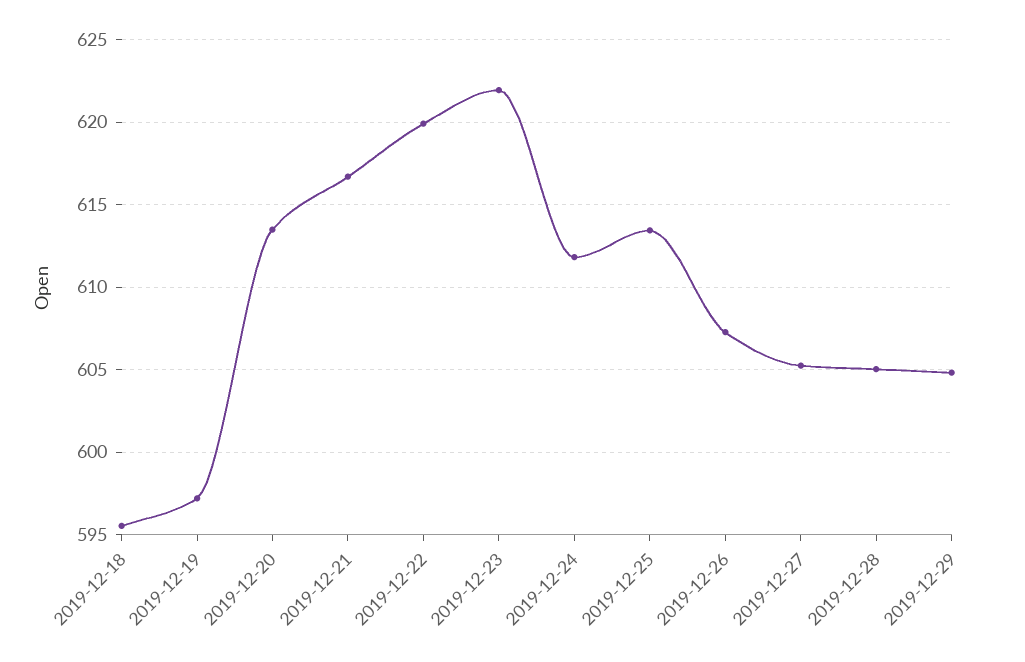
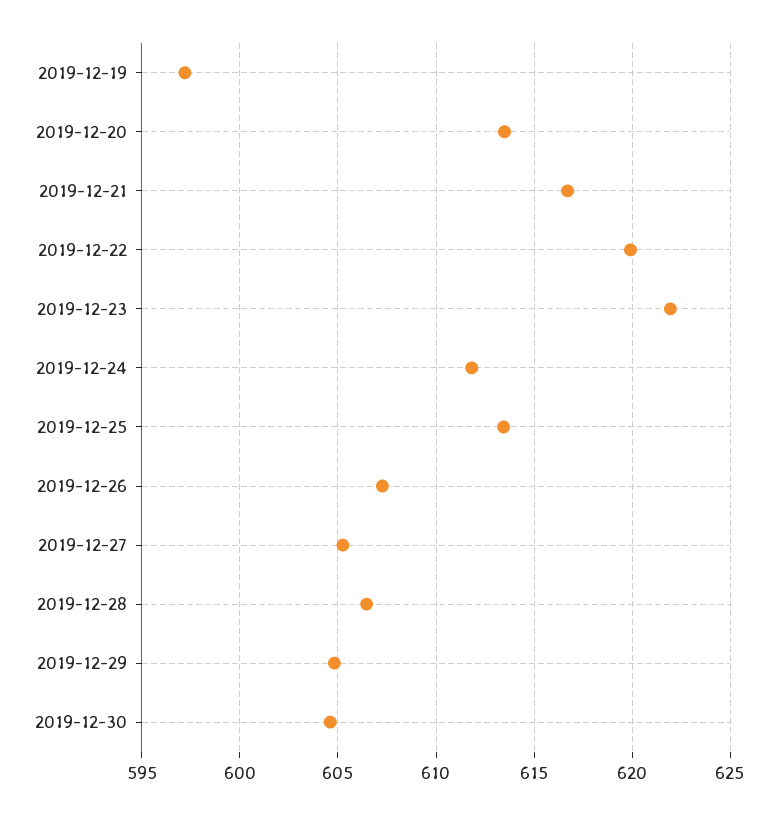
2019-12-18: 595.5 -> none
2019-12-28: 605 -> 606.5
2019-12-30: none -> 604.5

